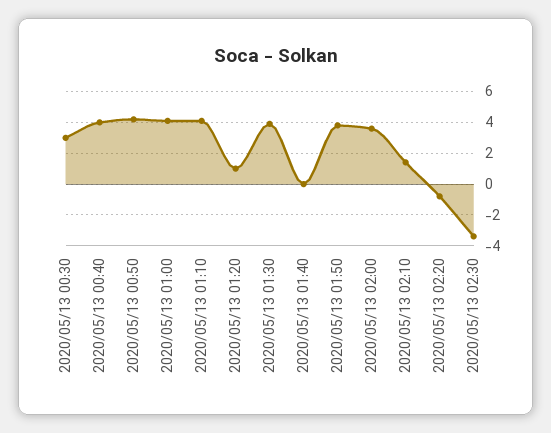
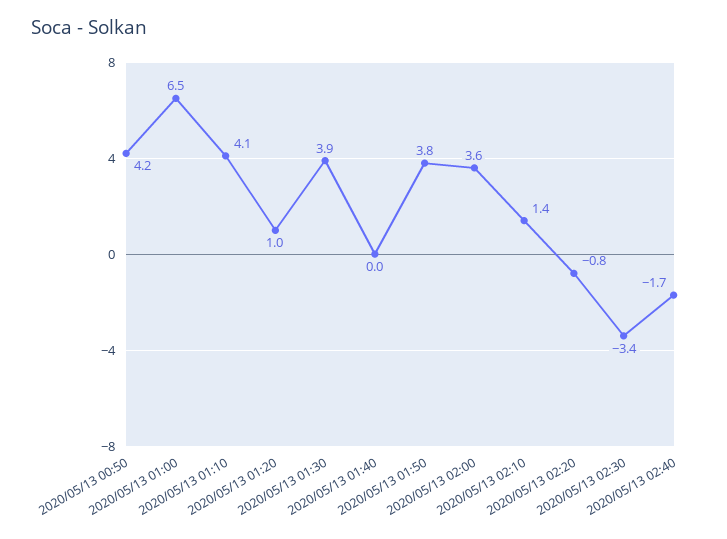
2020/05/13 00:30: 3 -> none
2020/05/13 00:40: 4 -> none
2020/05/13 01:00: 4 -> 6.5
2020/05/13 02:40: none -> -1.7

